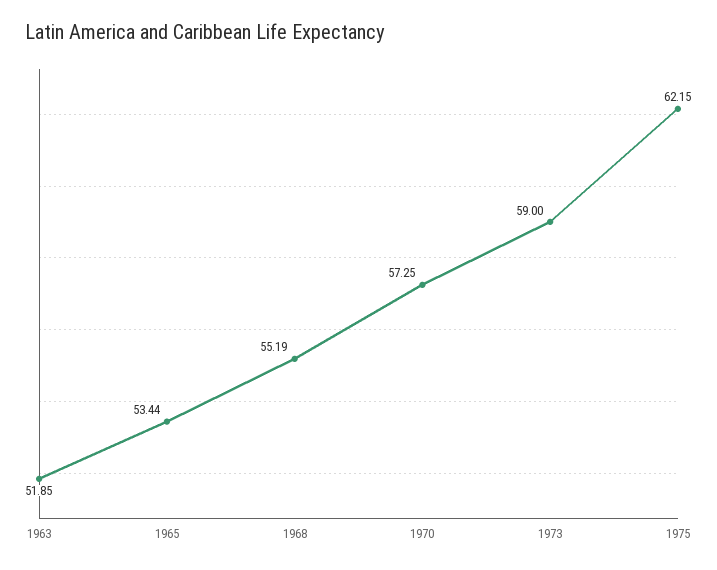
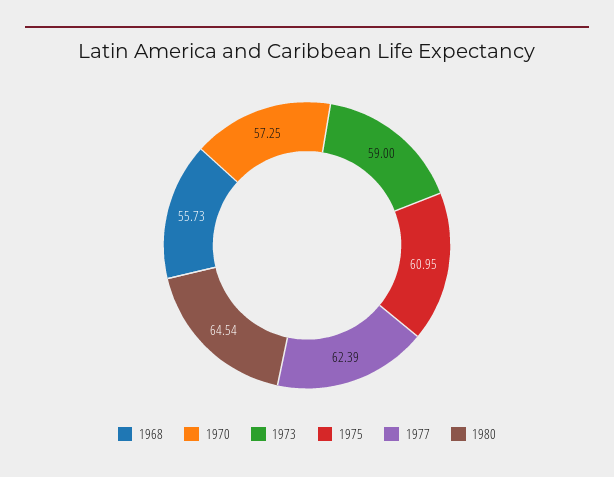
1963: 51.85 -> none
1965: 53.44 -> none
1968: 55.19 -> 55.73
1975: 62.15 -> 60.95
1977: none -> 62.39
1980: none -> 64.54

